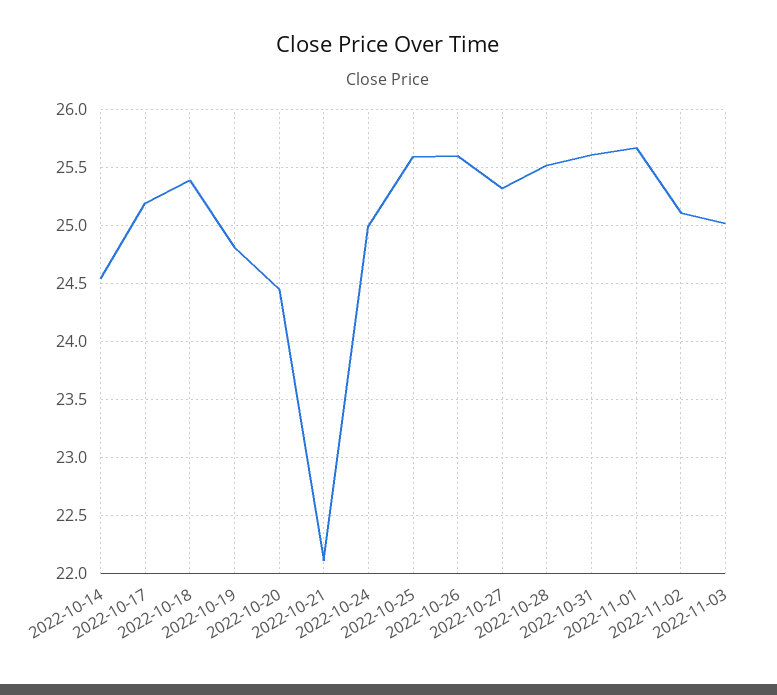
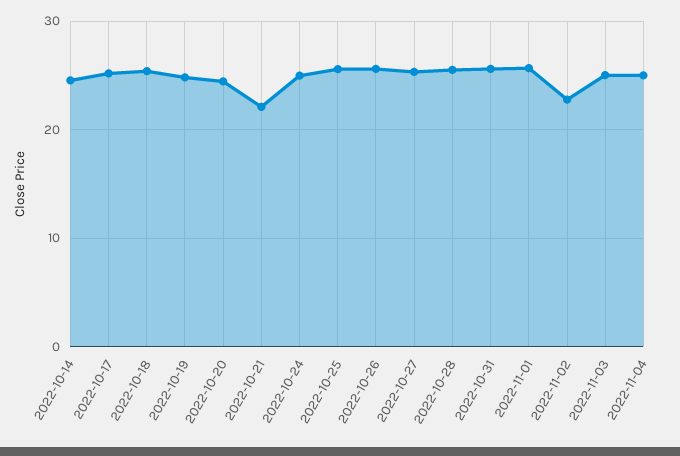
2022-11-02: 25.1 -> 23
2022-11-04: none -> 25

